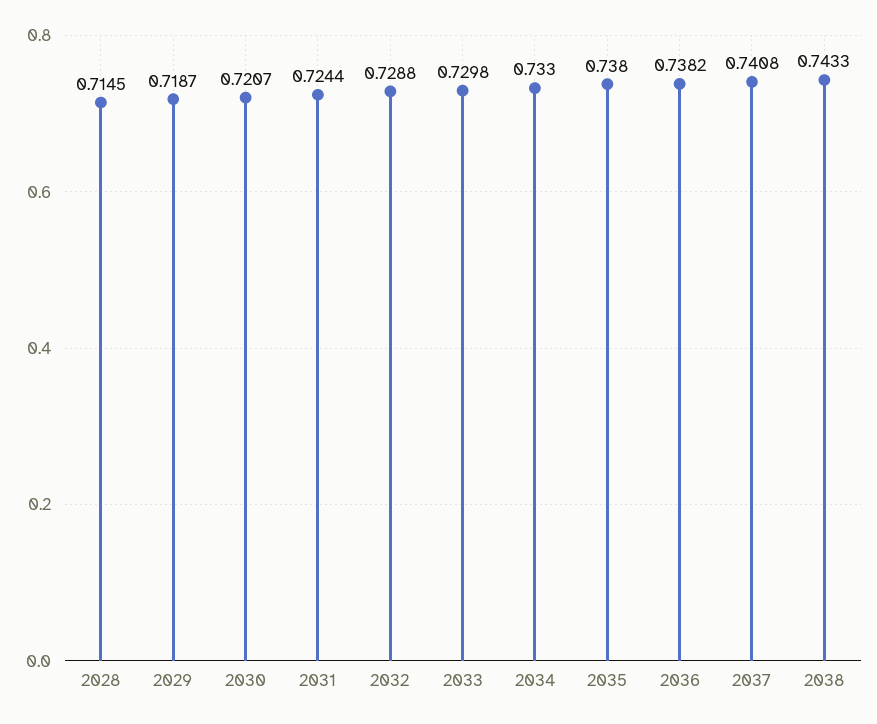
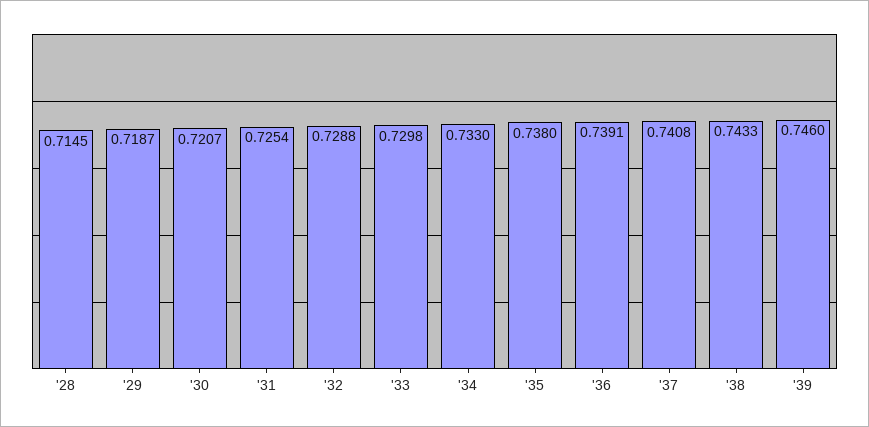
2031: 0.7244 -> 0.7254
2036: 0.7382 -> 0.7391
'39: none -> 0.746

